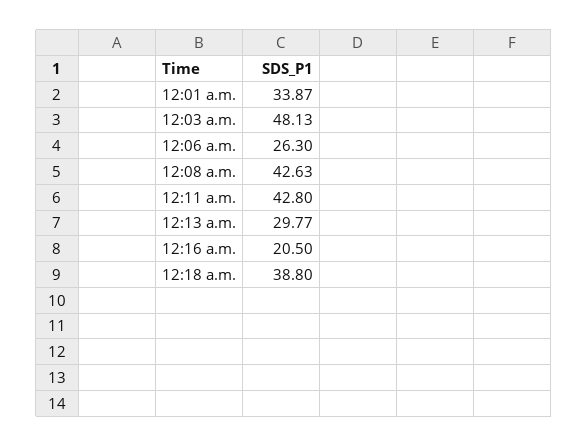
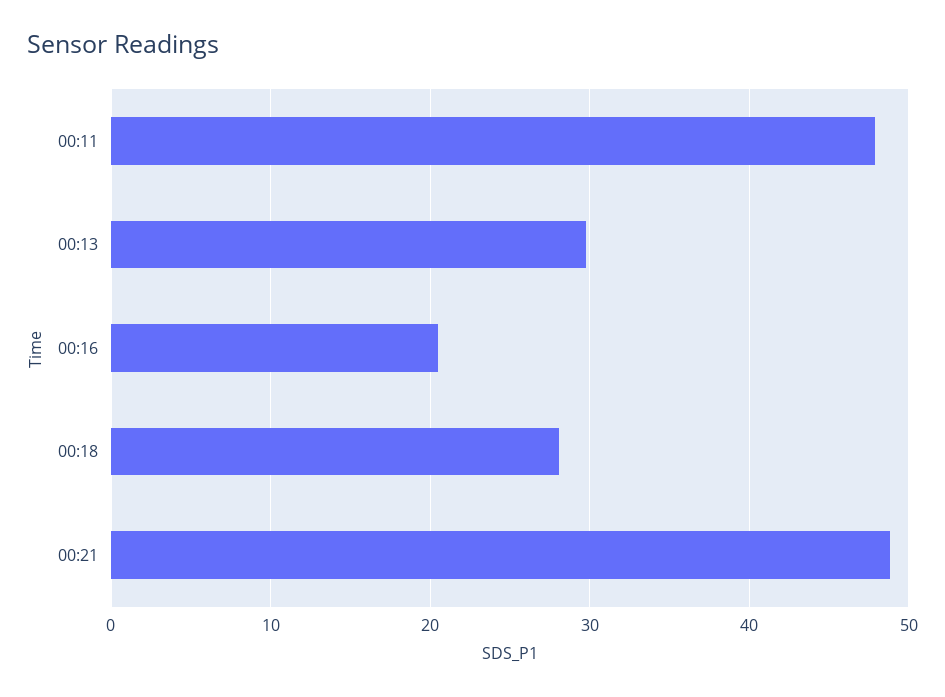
12:01 a.m.: 33.87 -> none
12:03 a.m.: 48.13 -> none
12:06 a.m.: 26.3 -> none
12:08 a.m.: 42.63 -> none
12:11 a.m.: 42.8 -> 48
12:18 a.m.: 38.8 -> 28
00:21: none -> 49

